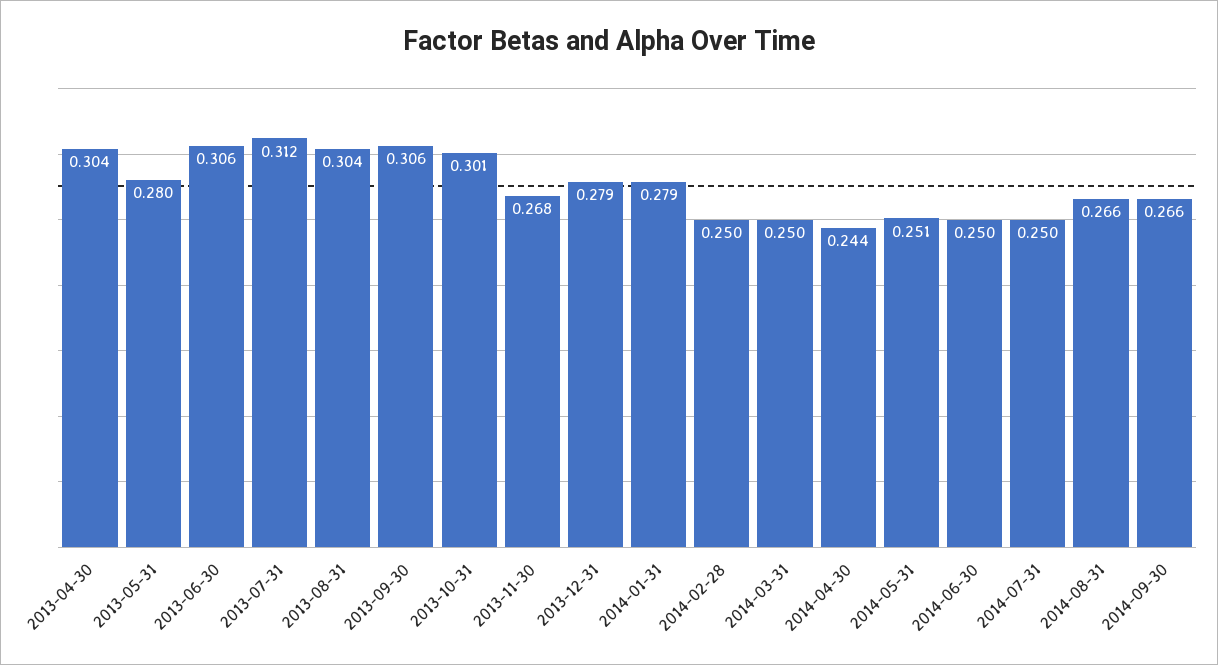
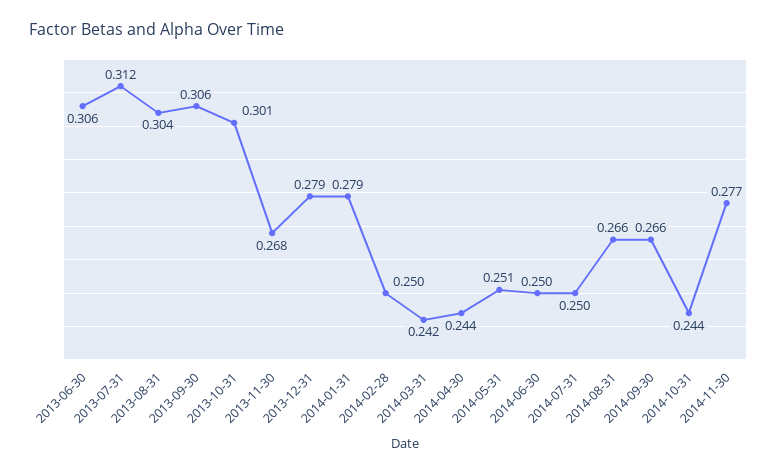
2013-04-30: 0.304 -> none
2013-05-31: 0.28 -> none
2014-03-31: 0.25 -> 0.242
2014-10-31: none -> 0.244
2014-11-30: none -> 0.277

